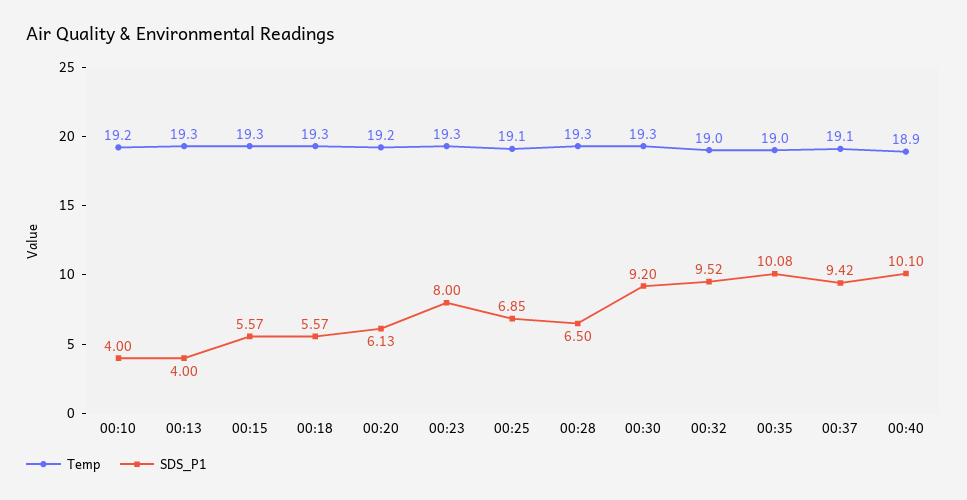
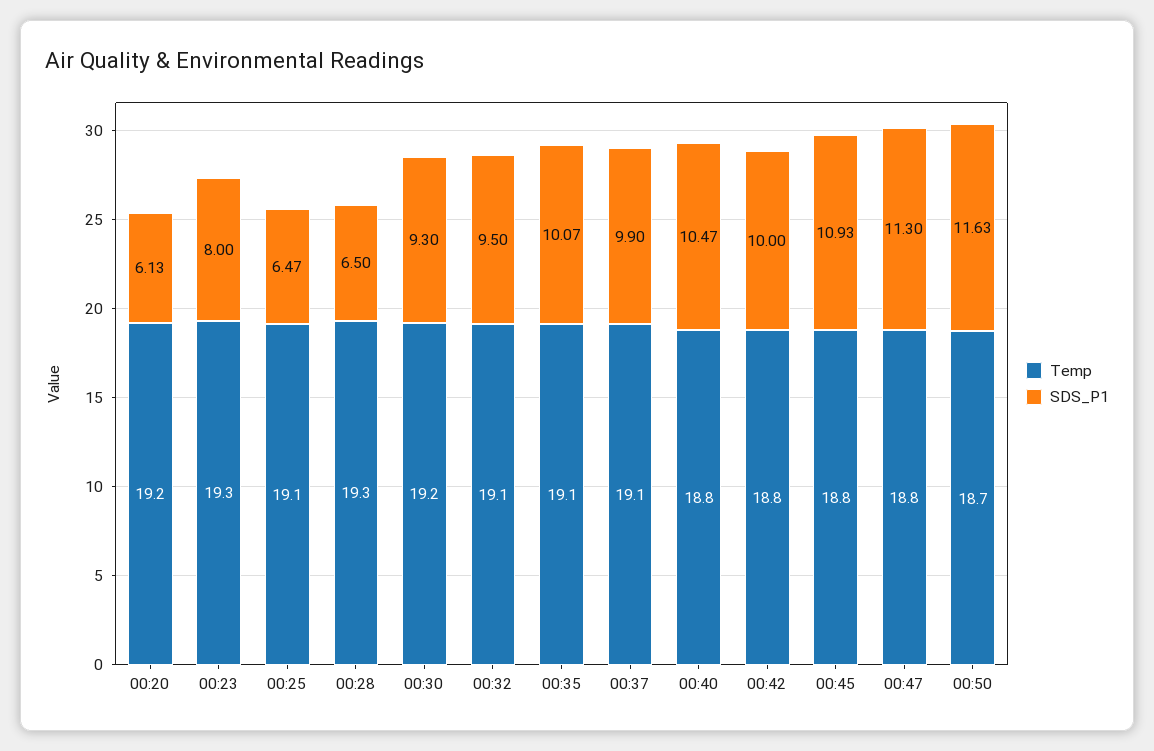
Temp, 00:10: 19.2 -> none
SDS_P1, 00:10: 4 -> none
Temp, 00:13: 19.3 -> none
SDS_P1, 00:13: 4 -> none
Temp, 00:15: 19.3 -> none
SDS_P1, 00:15: 5.57 -> none
Temp, 00:18: 19.3 -> none
SDS_P1, 00:18: 5.57 -> none
SDS_P1, 00:25: 6.85 -> 6.47
Temp, 00:30: 19.3 -> 19.2
SDS_P1, 00:30: 9.2 -> 9.3
Temp, 00:32: 19 -> 19.1
SDS_P1, 00:32: 9.52 -> 9.5
Temp, 00:35: 19 -> 19.1
SDS_P1, 00:35: 10.08 -> 10.07
SDS_P1, 00:37: 9.42 -> 9.9
Temp, 00:40: 18.9 -> 18.8
SDS_P1, 00:40: 10.1 -> 10.47
Temp, 00:42: none -> 18.8
SDS_P1, 00:42: none -> 10
Temp, 00:45: none -> 18.8
SDS_P1, 00:45: none -> 10.93
Temp, 00:47: none -> 18.8
SDS_P1, 00:47: none -> 11.3
Temp, 00:50: none -> 18.7
SDS_P1, 00:50: none -> 11.63

